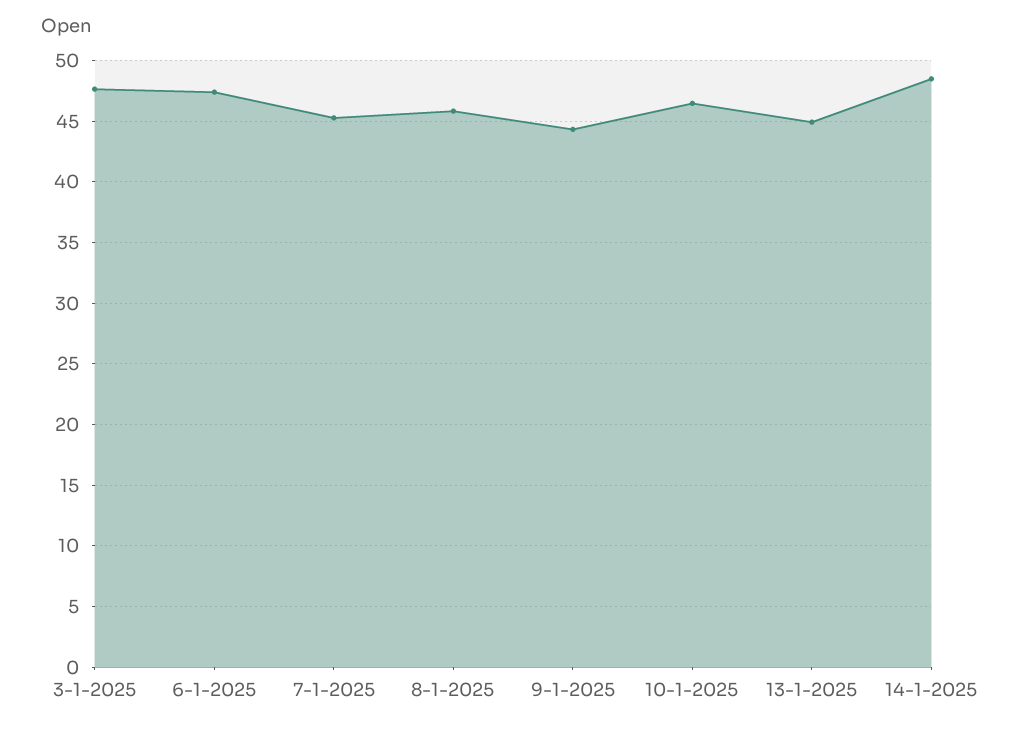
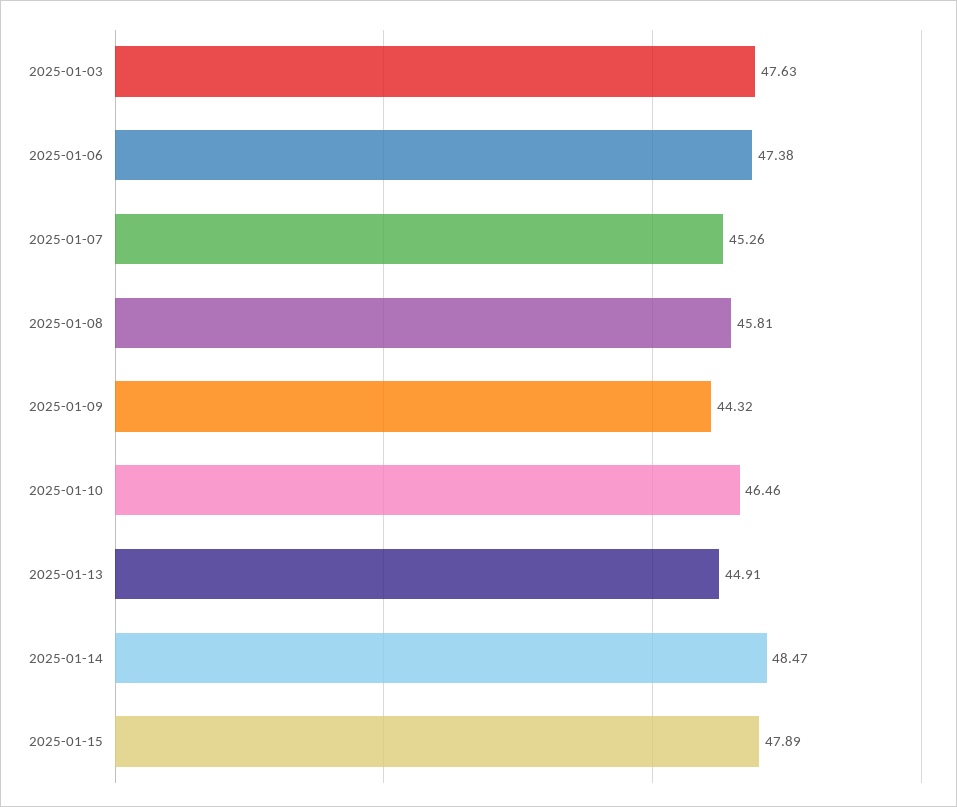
2025-01-15: none -> 47.89

